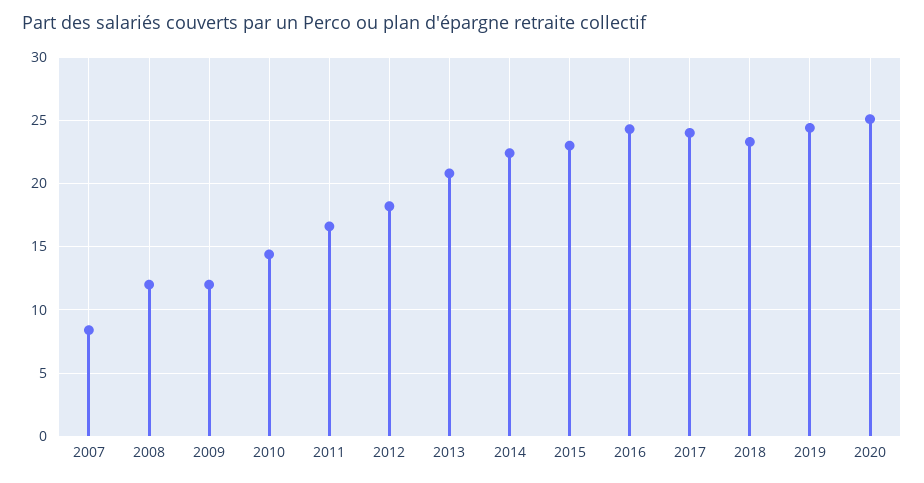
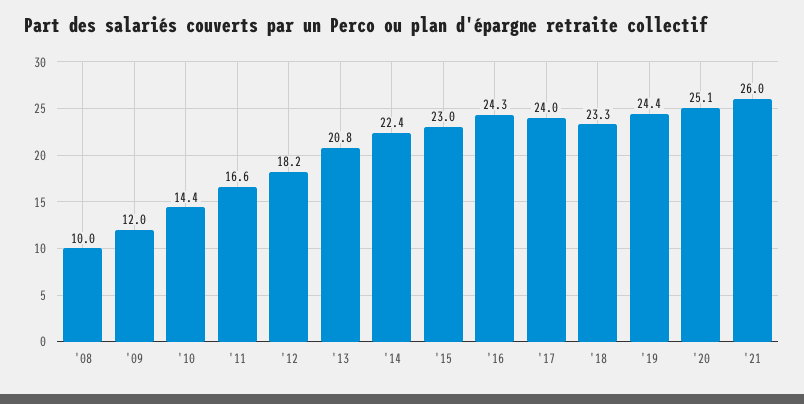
2007: 8.5 -> none
2008: 12 -> 10
'21: none -> 26

